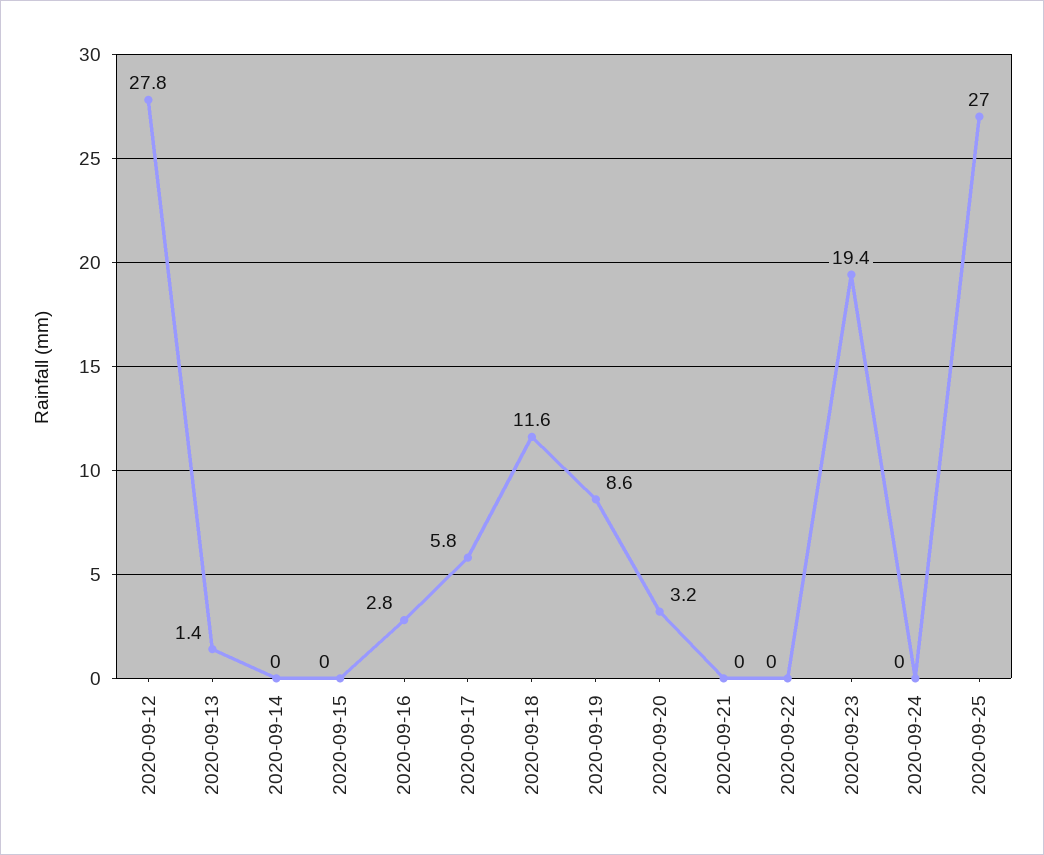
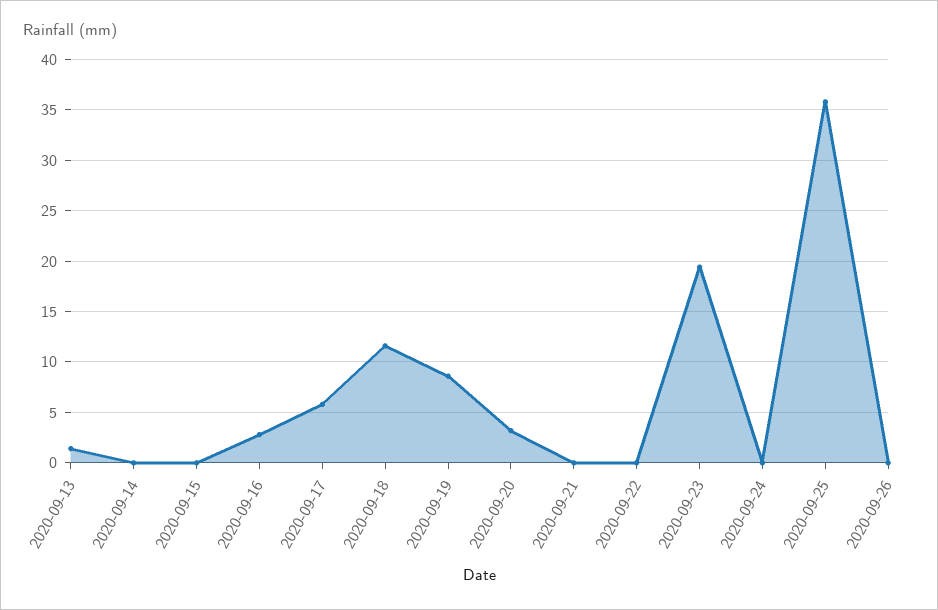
2020-09-12: 27.8 -> none
2020-09-25: 27 -> 36
2020-09-26: none -> 0

